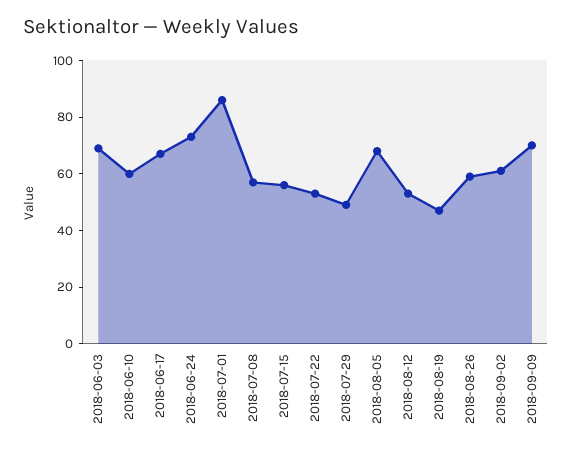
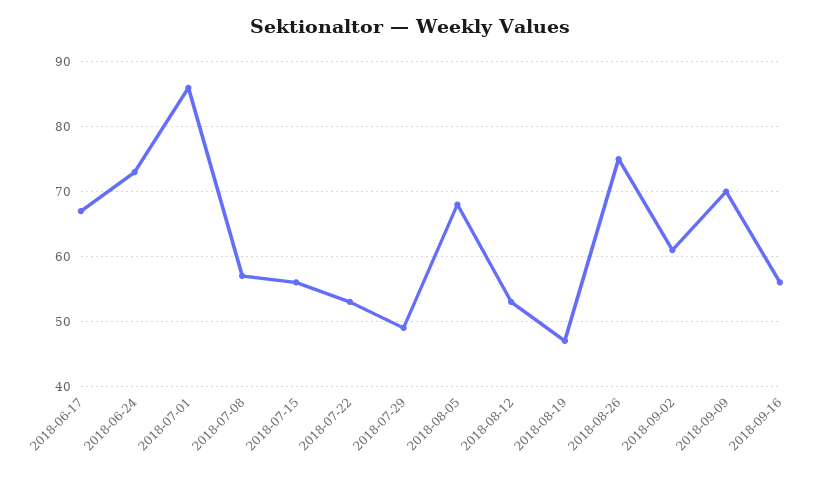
2018-06-03: 70 -> none
2018-06-10: 60 -> none
2018-08-26: 60 -> 75
2018-09-16: none -> 56

